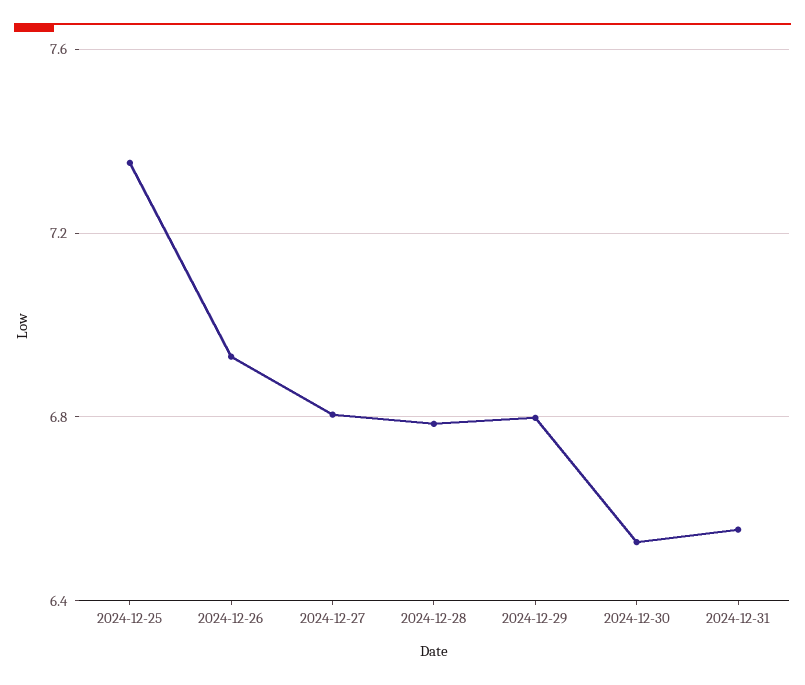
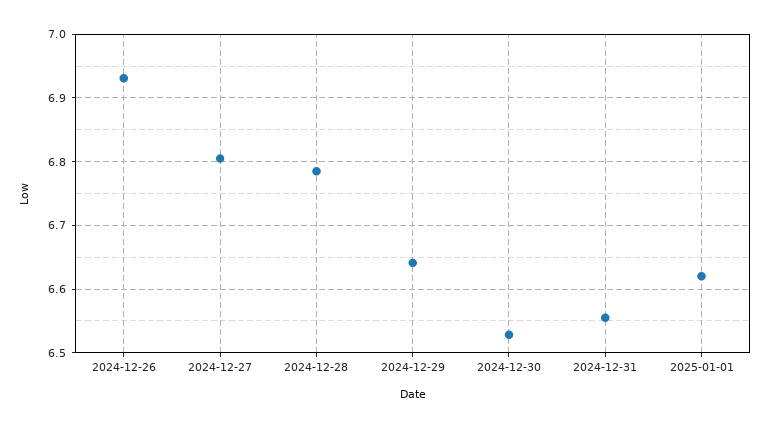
2024-12-25: 7.35 -> none
2024-12-29: 6.8 -> 6.64
2025-01-01: none -> 6.62

